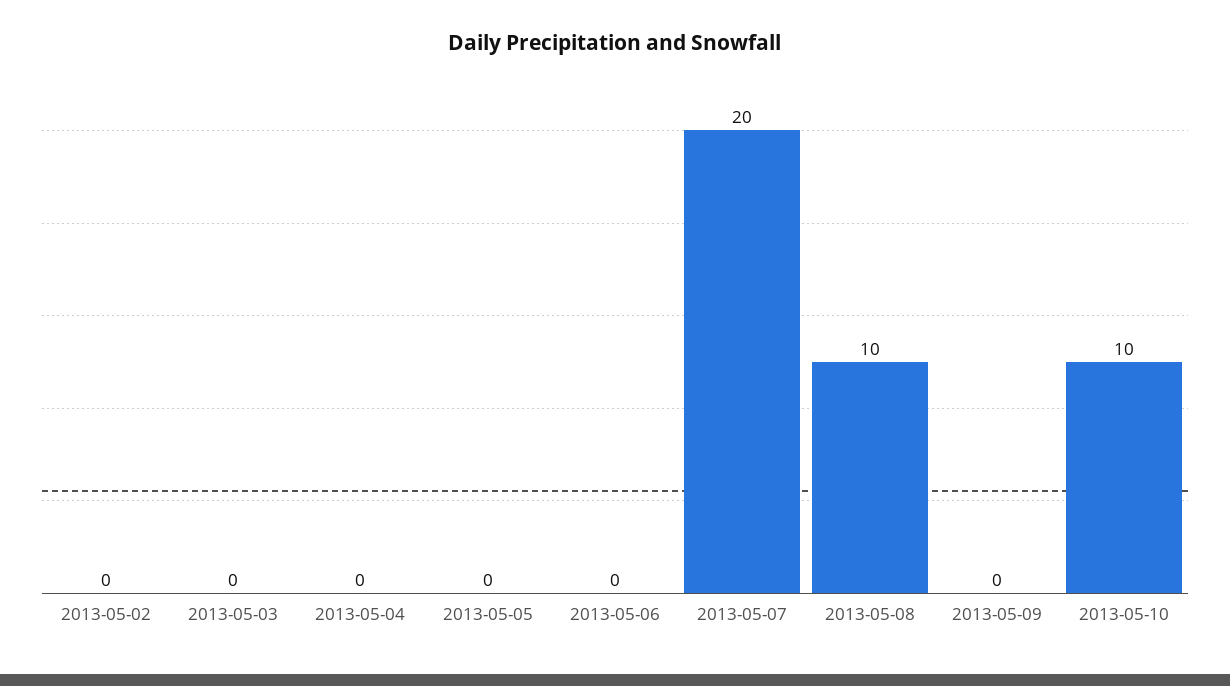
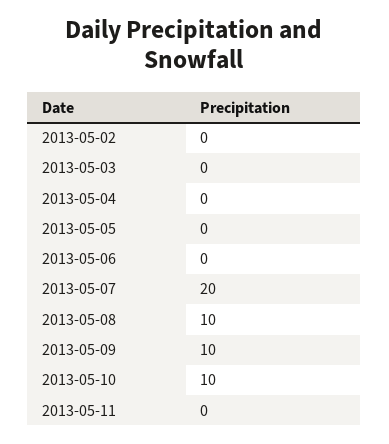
2013-05-09: 0 -> 10
2013-05-11: none -> 0

